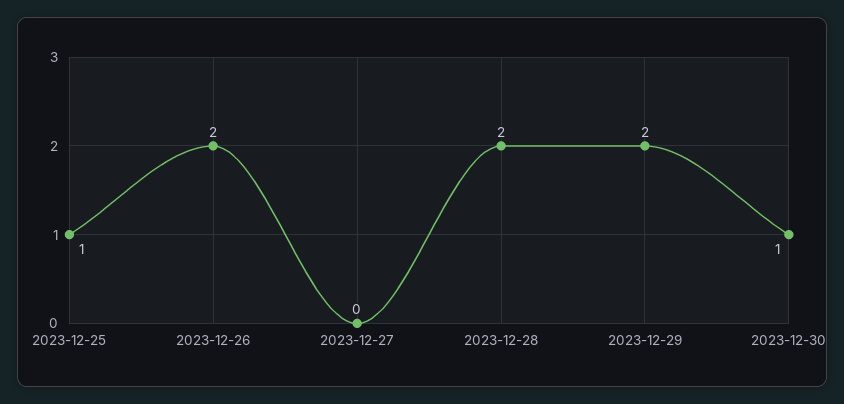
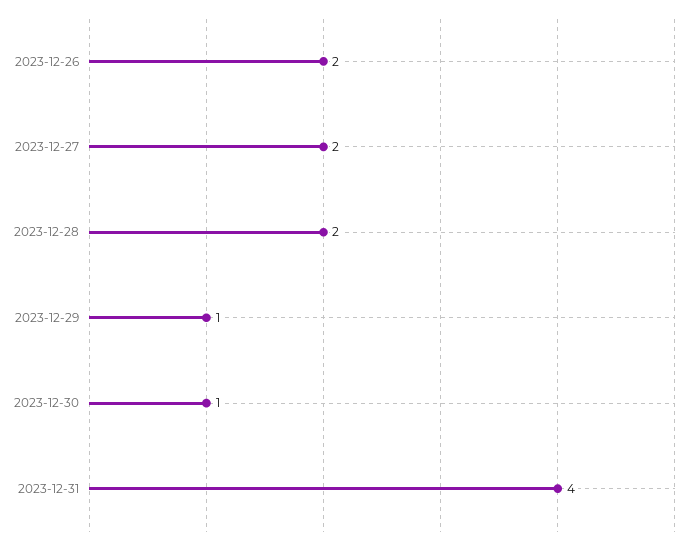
2023-12-25: 1 -> none
2023-12-27: 0 -> 2
2023-12-29: 2 -> 1
2023-12-31: none -> 4

